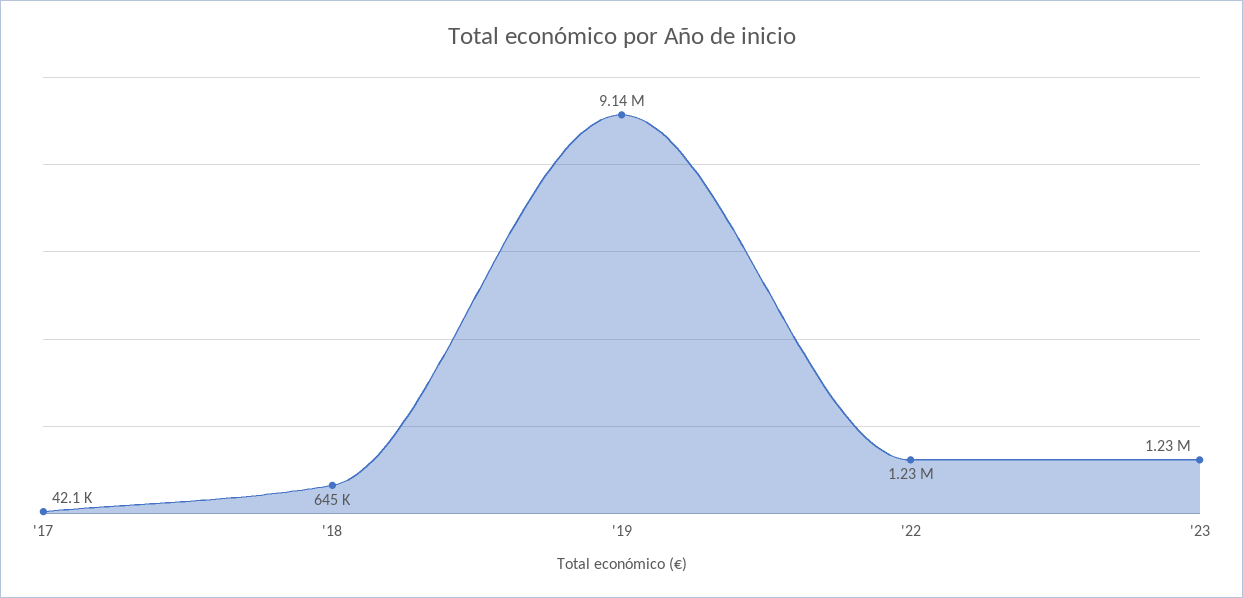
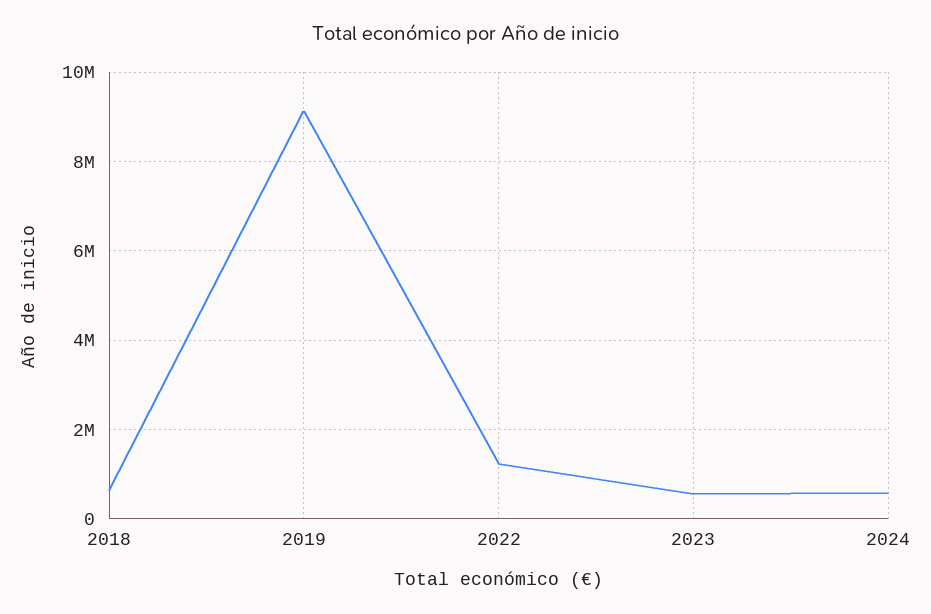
'17: 42100 -> none
'23: 1230000 -> 600000
2024: none -> 600000

